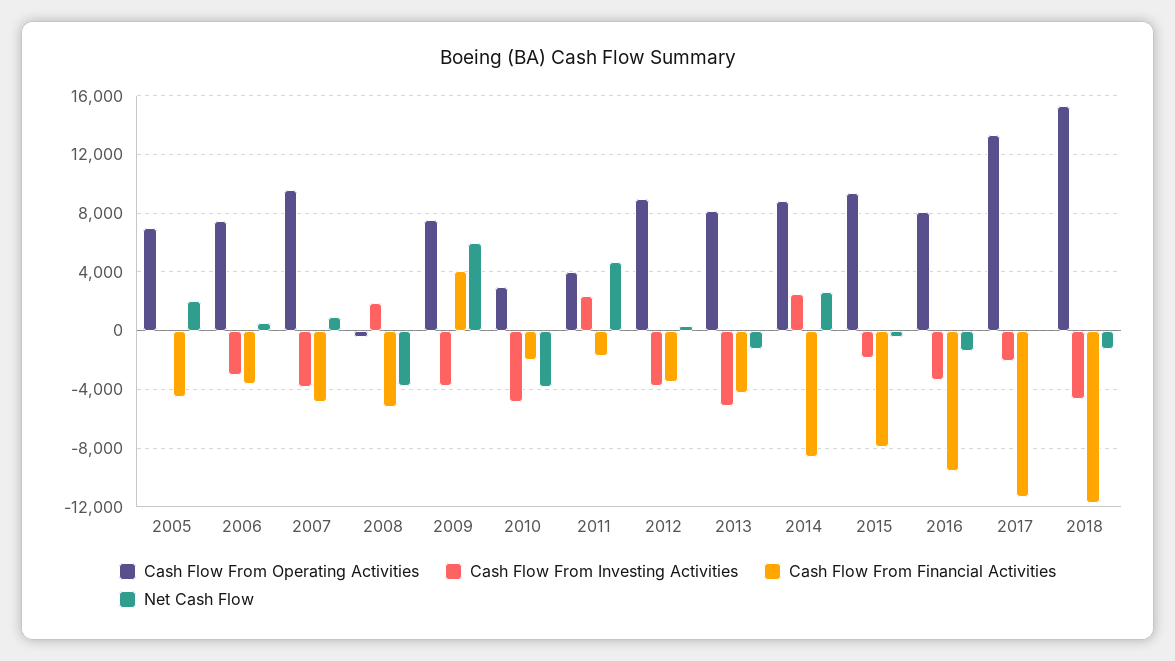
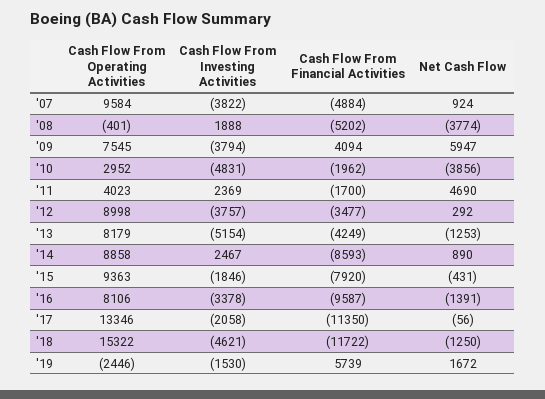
Cash Flow From Operating Activities, 2005: 7000 -> none
Cash Flow From Investing Activities, 2005: 0 -> none
Cash Flow From Financial Activities, 2005: -4500 -> none
Net Cash Flow, 2005: 2000 -> none
Cash Flow From Operating Activities, 2006: 7500 -> none
Cash Flow From Investing Activities, 2006: -3000 -> none
Cash Flow From Financial Activities, 2006: -3500 -> none
Net Cash Flow, 2006: 500 -> none
Net Cash Flow, 2014: 2500 -> 890
Cash Flow From Operating Activities, '19: none -> -2446
Cash Flow From Investing Activities, '19: none -> -1530
Cash Flow From Financial Activities, '19: none -> 5739
Net Cash Flow, '19: none -> 1672

